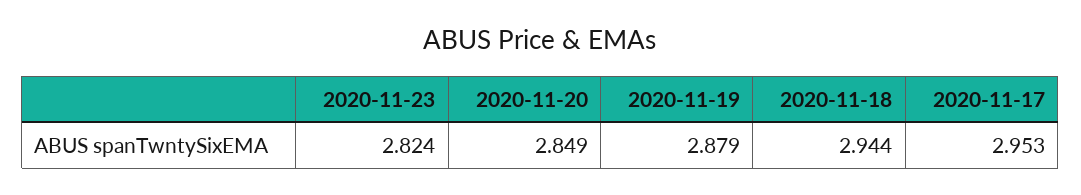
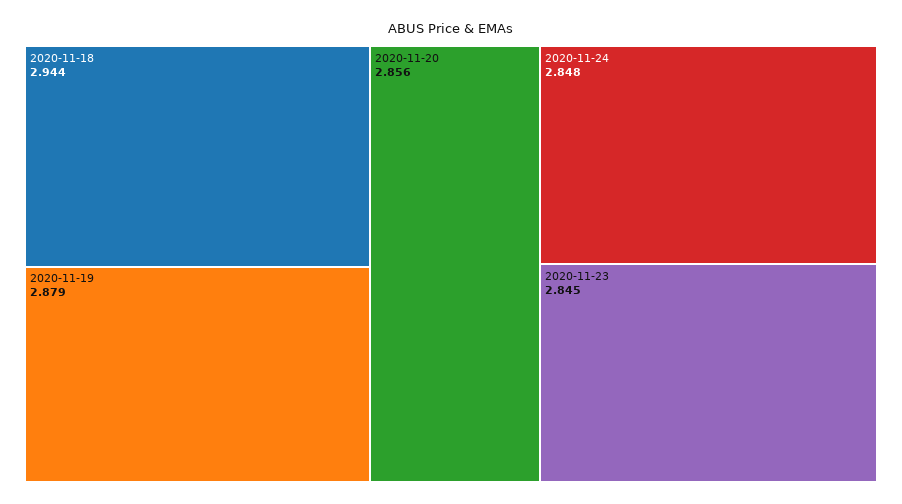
2020-11-23: 2.824 -> 2.845
2020-11-20: 2.849 -> 2.856
2020-11-17: 2.953 -> none
2020-11-24: none -> 2.848

